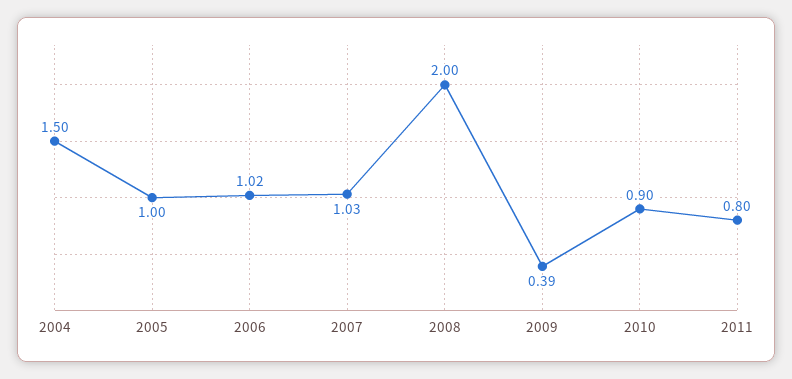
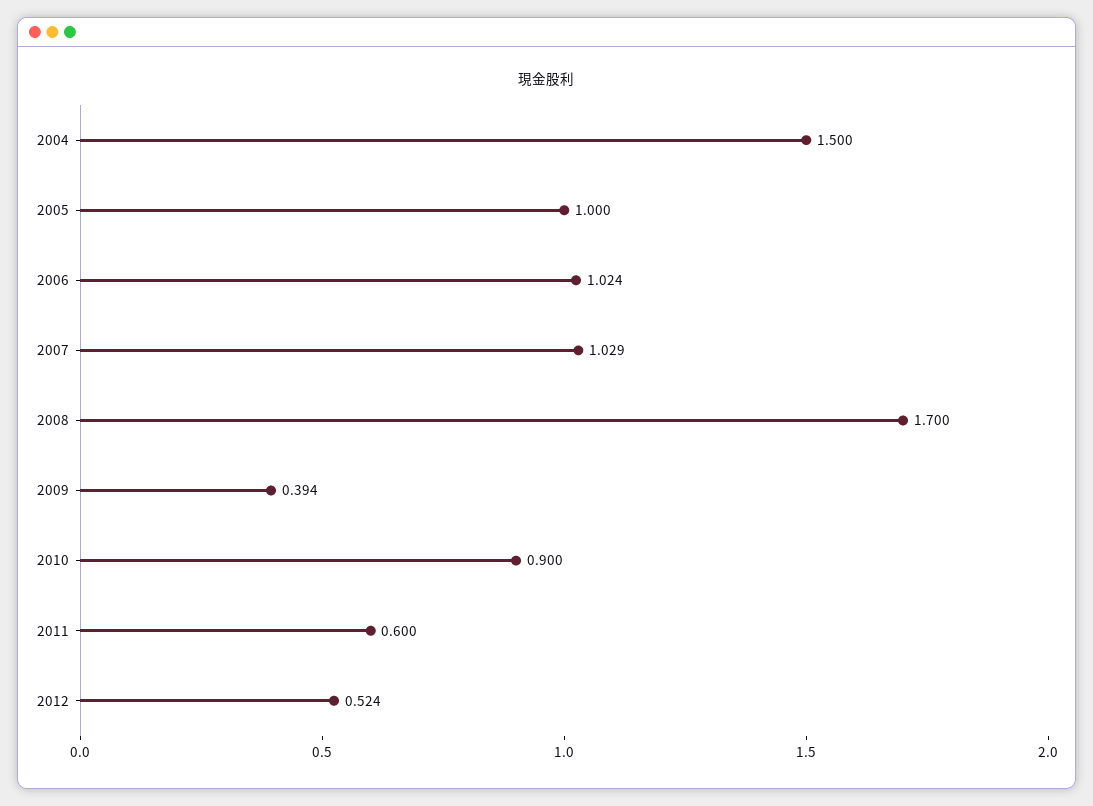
2008: 2 -> 1.7
2011: 0.8 -> 0.6
2012: none -> 0.524

